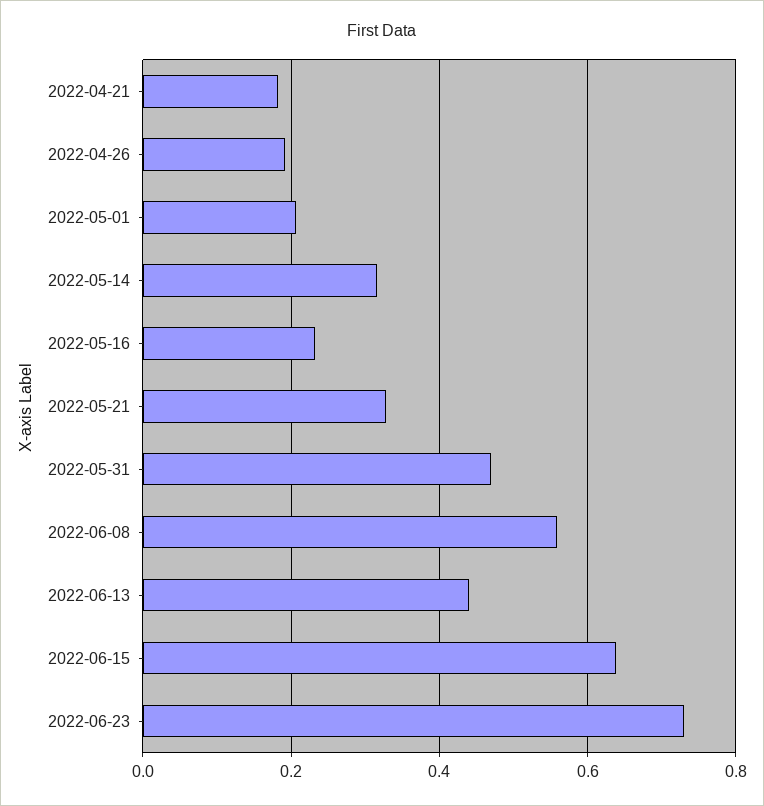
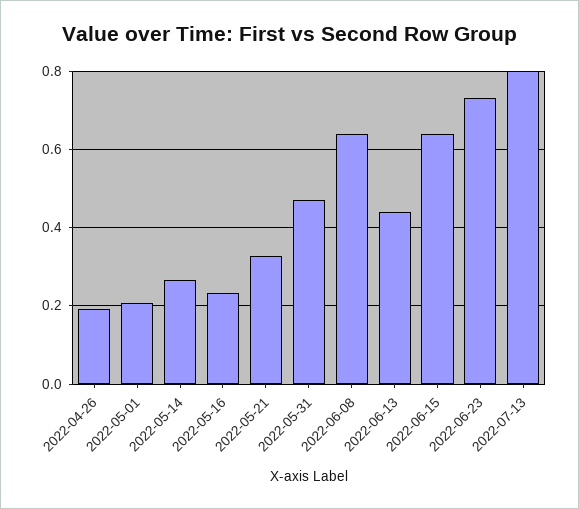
2022-04-21: 0.18 -> none
2022-05-14: 0.32 -> 0.26
2022-06-08: 0.56 -> 0.64
2022-07-13: none -> 0.8

